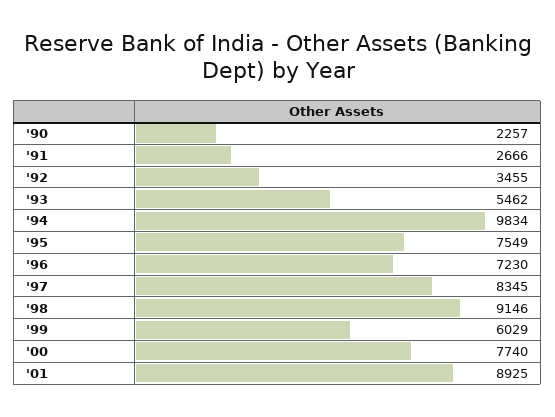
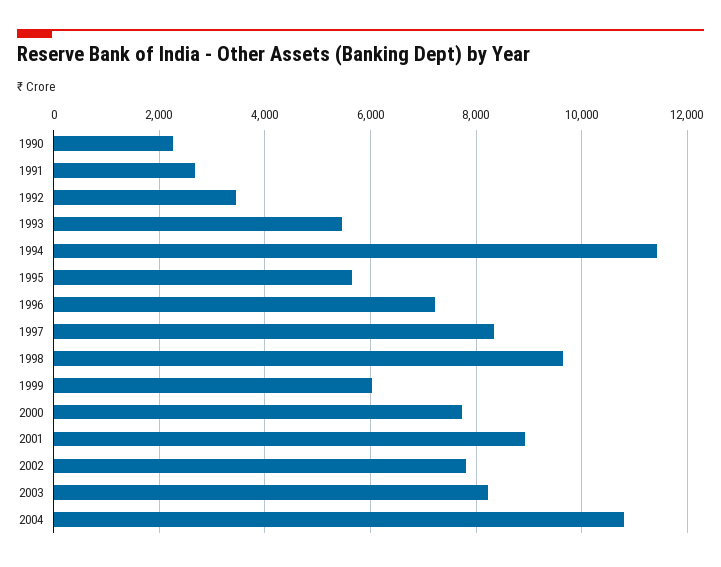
'94: 9834 -> 11400
'95: 7549 -> 5600
'98: 9146 -> 9600
2002: none -> 7800
2003: none -> 8200
2004: none -> 10800

